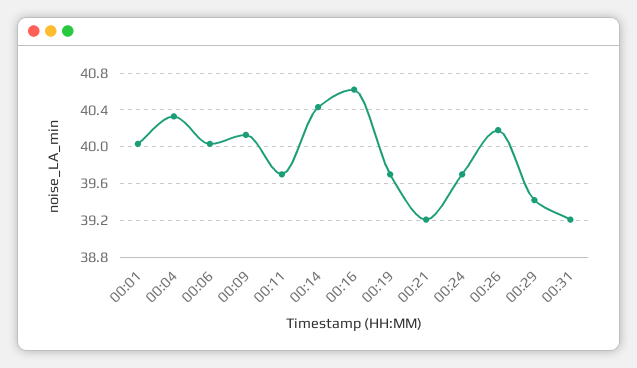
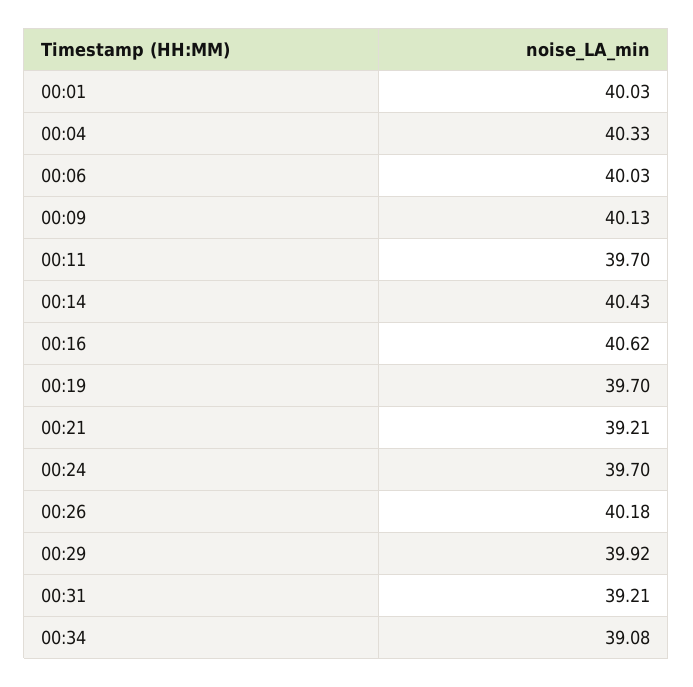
00:29: 39.4 -> 39.92
00:34: none -> 39.08

